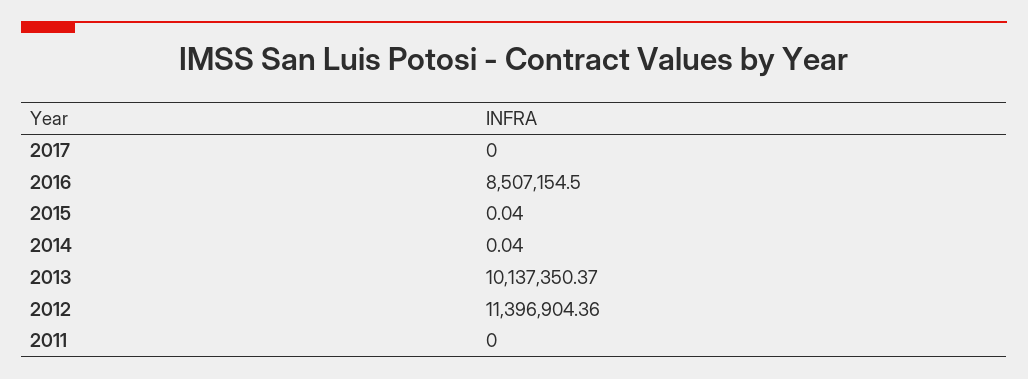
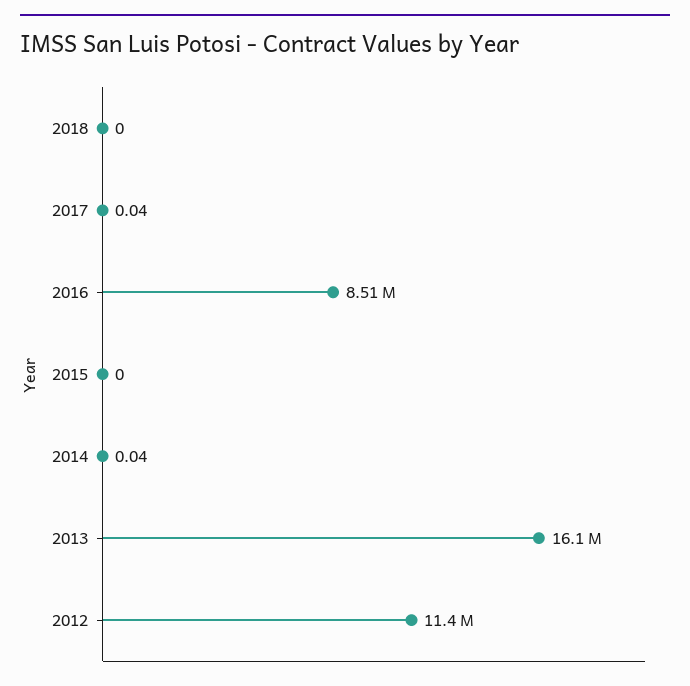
2017: 0 -> 0.04
2015: 0.04 -> 0
2013: 10137350.37 -> 16100000
2011: 0 -> none
2018: none -> 0

